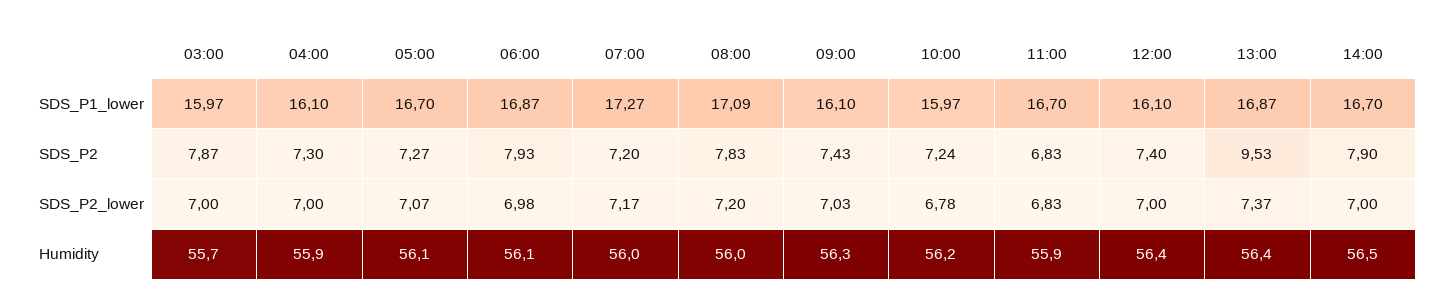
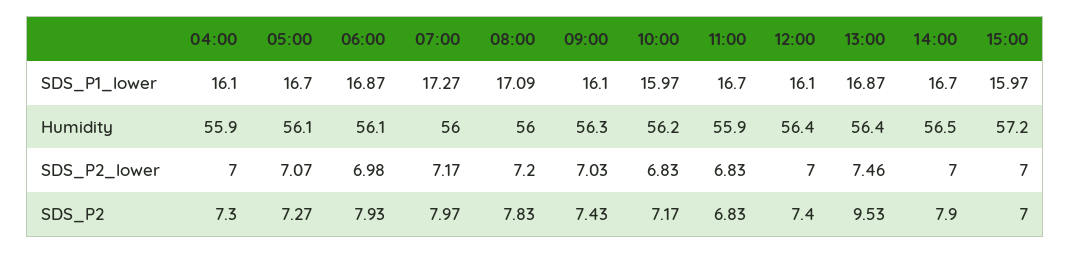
03:00, SDS_P1_lower: 15.97 -> none
03:00, SDS_P2: 7.87 -> none
07:00, SDS_P2: 7.2 -> 7.97
10:00, SDS_P2: 7.24 -> 7.17
03:00, SDS_P2_lower: 7 -> none
10:00, SDS_P2_lower: 6.78 -> 6.83
13:00, SDS_P2_lower: 7.37 -> 7.46
03:00, Humidity: 55.7 -> none
15:00, SDS_P1_lower: none -> 15.97
15:00, Humidity: none -> 57.2
15:00, SDS_P2_lower: none -> 7
15:00, SDS_P2: none -> 7

